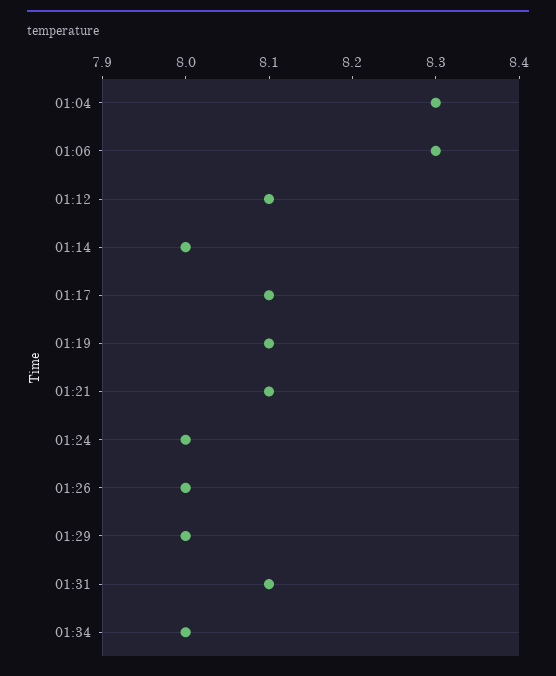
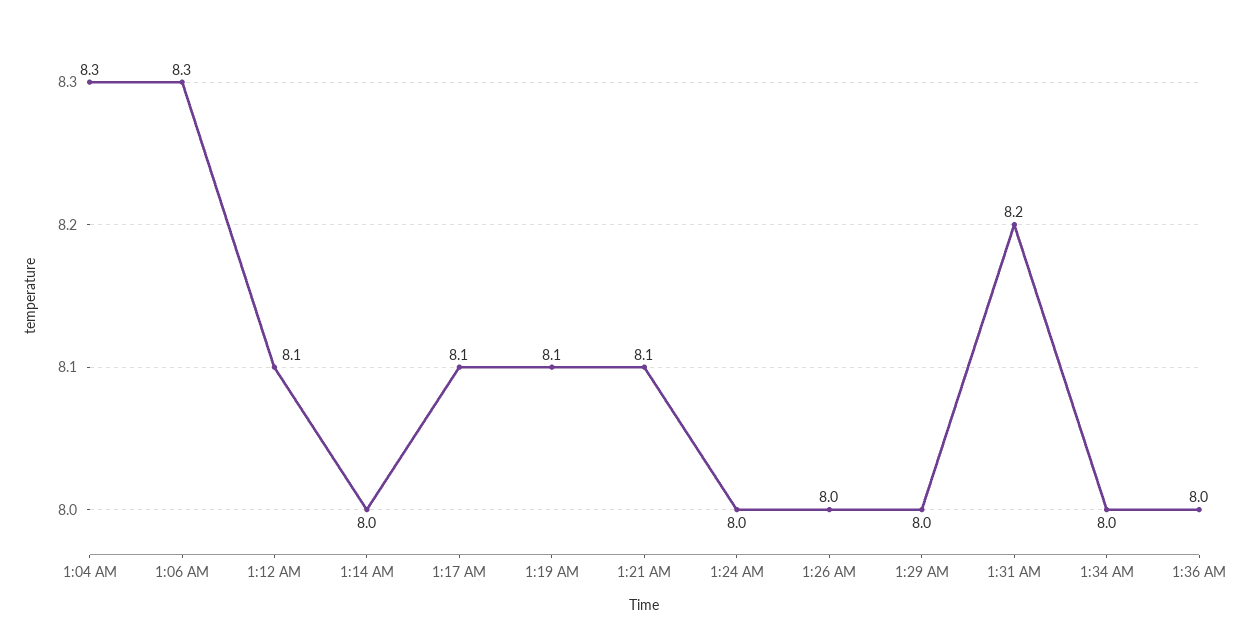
01:31: 8.1 -> 8.2
1:36 AM: none -> 8

